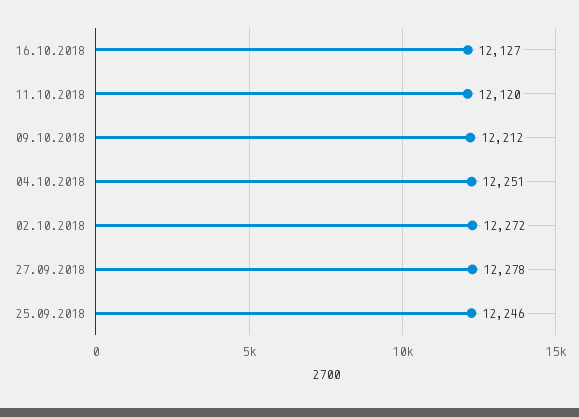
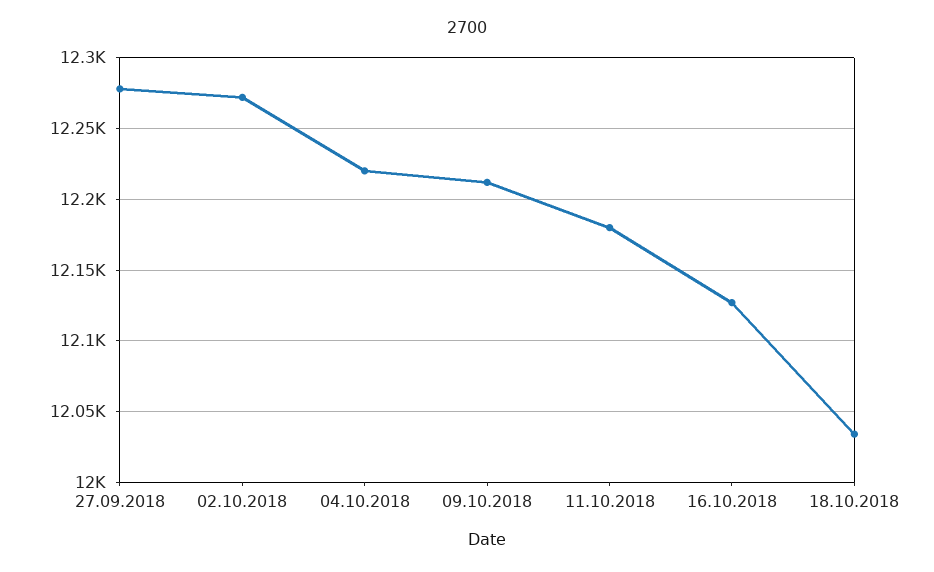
11.10.2018: 12120 -> 12180
04.10.2018: 12251 -> 12220
25.09.2018: 12246 -> none
18.10.2018: none -> 12035

